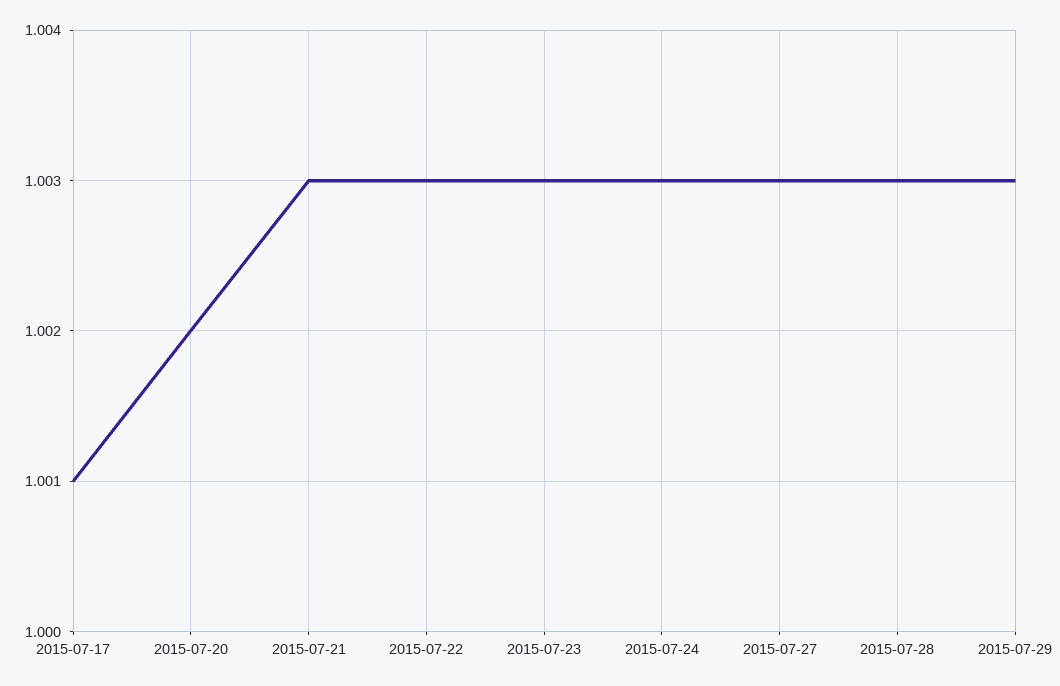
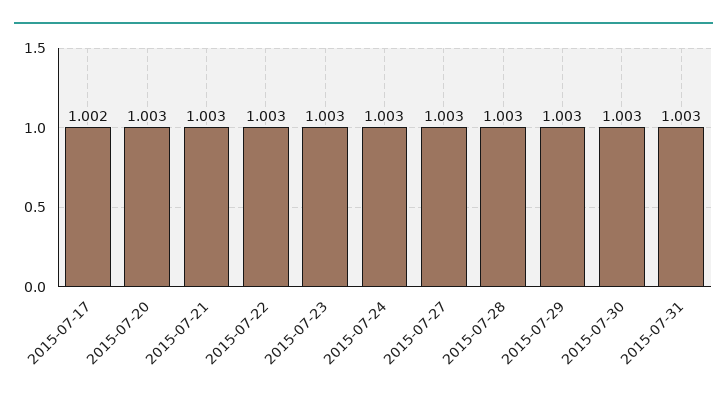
2015-07-17: 1.001 -> 1.002
2015-07-20: 1.002 -> 1.003
2015-07-30: none -> 1.003
2015-07-31: none -> 1.003

